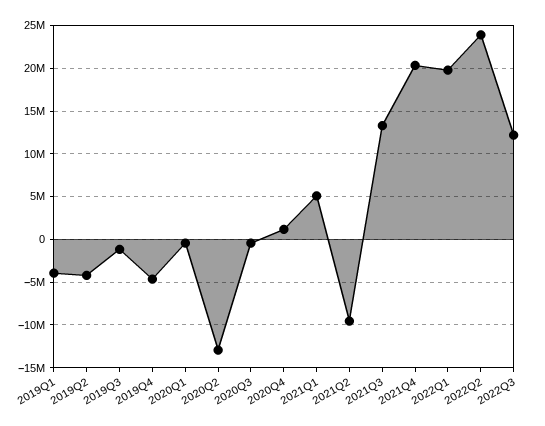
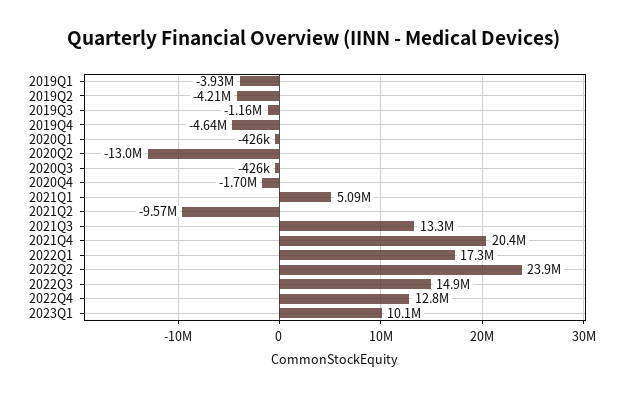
2020Q4: 1000000 -> -1700000
2022Q1: 20000000 -> 17300000
2022Q3: 12000000 -> 14900000
2022Q4: none -> 12800000
2023Q1: none -> 10100000

